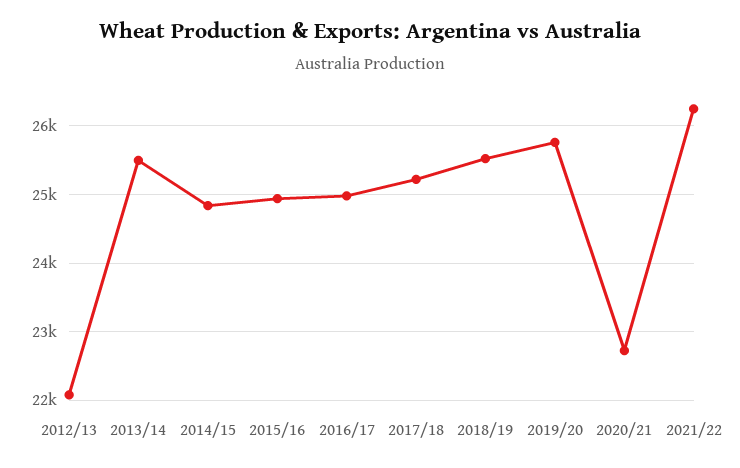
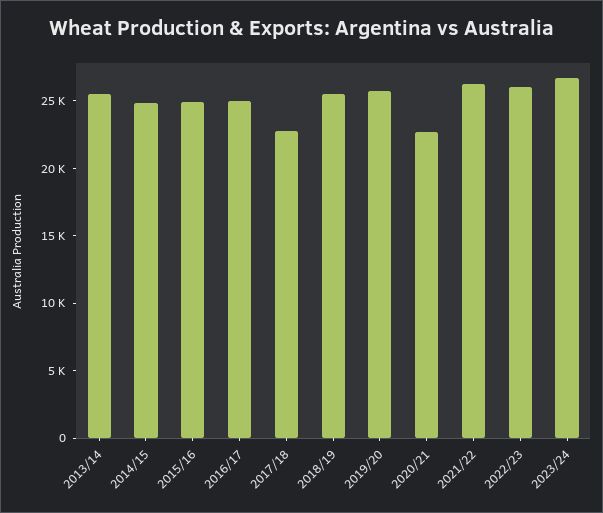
2012/13: 22100 -> none
2017/18: 25200 -> 23000
2022/23: none -> 26000
2023/24: none -> 27000

